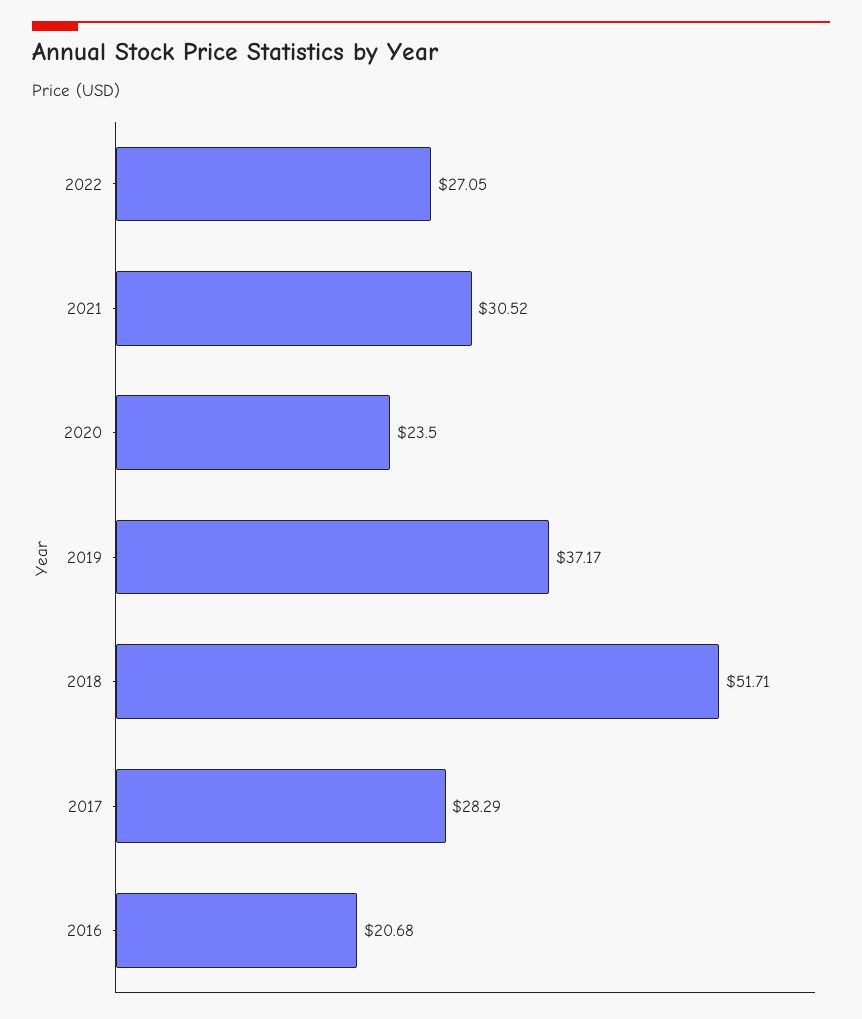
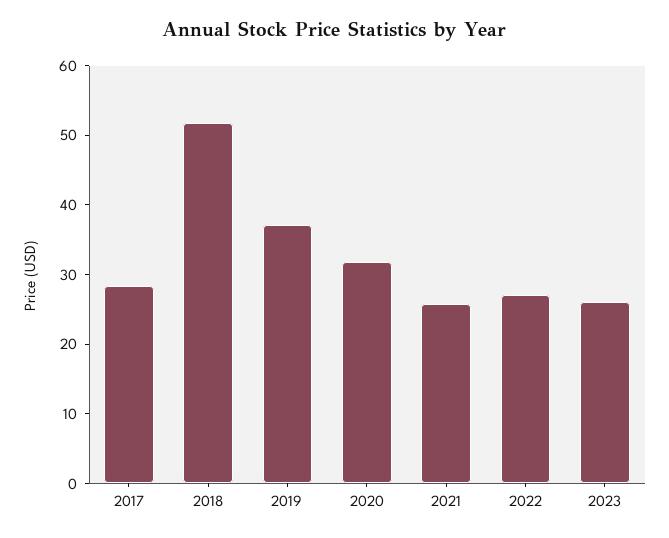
2021: 30.52 -> 26
2020: 23.5 -> 32
2016: 20.68 -> none
2023: none -> 26

